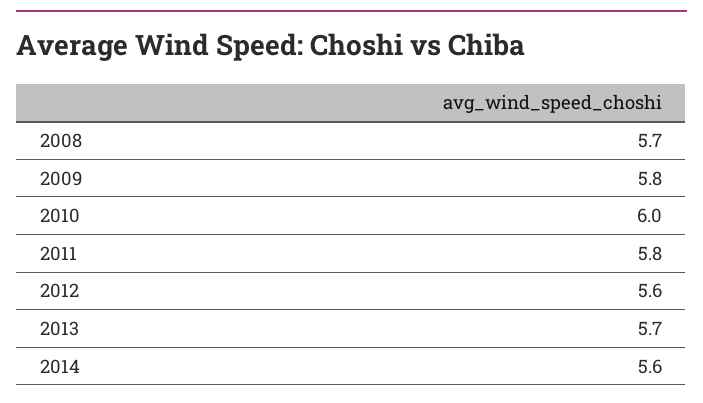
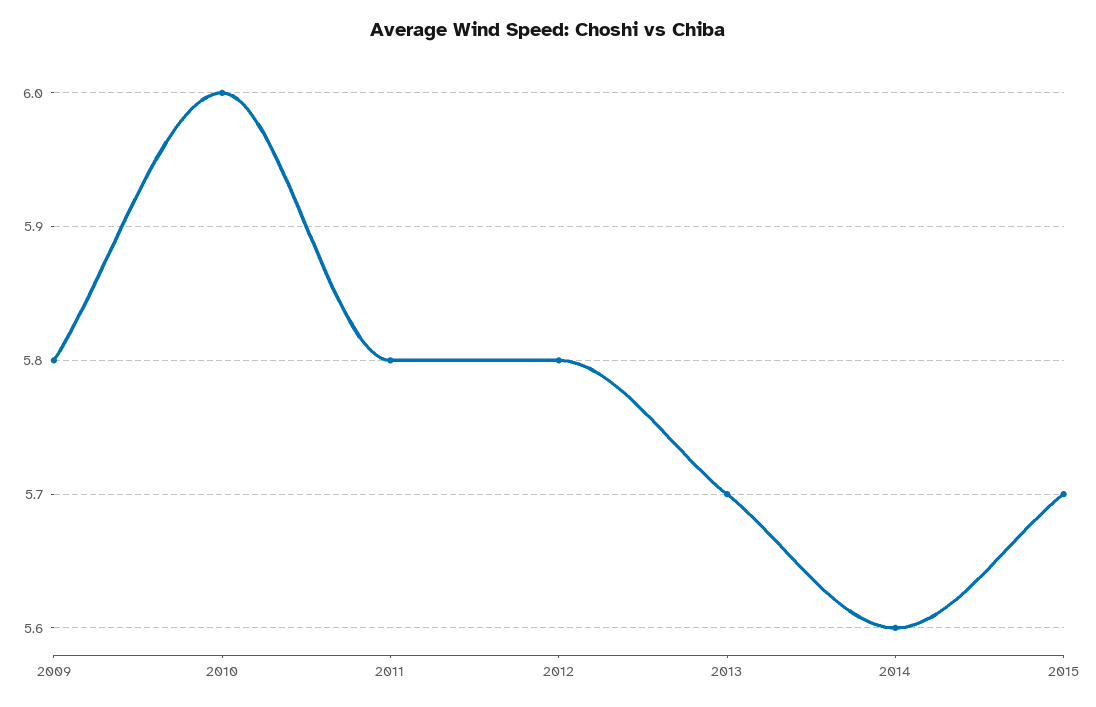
2008: 5.7 -> none
2012: 5.6 -> 5.8
2015: none -> 5.7

